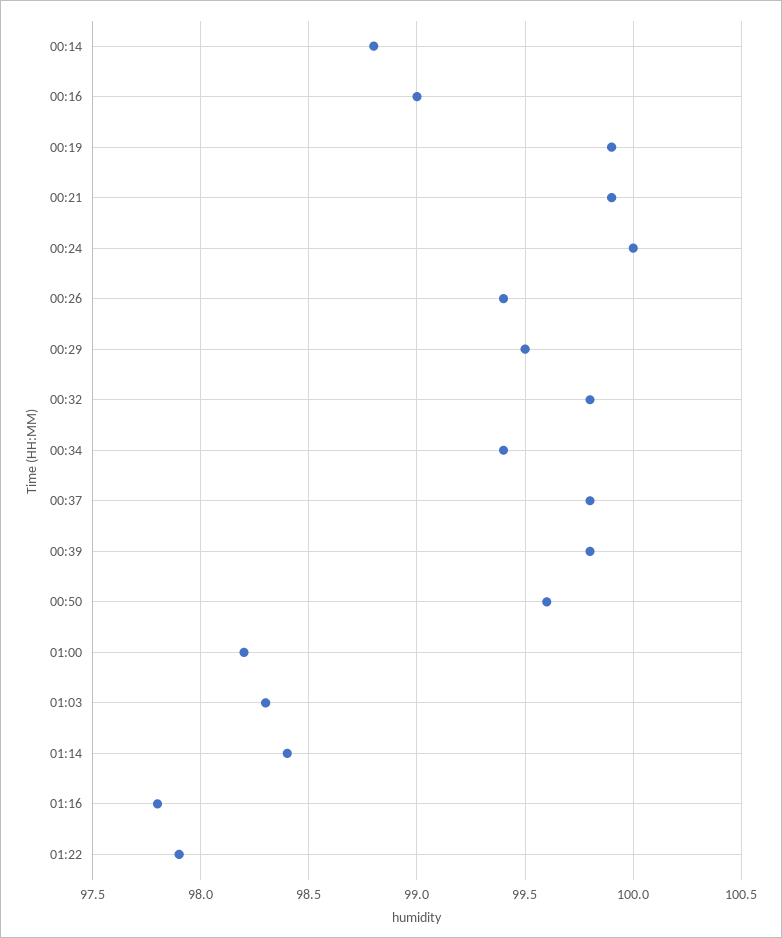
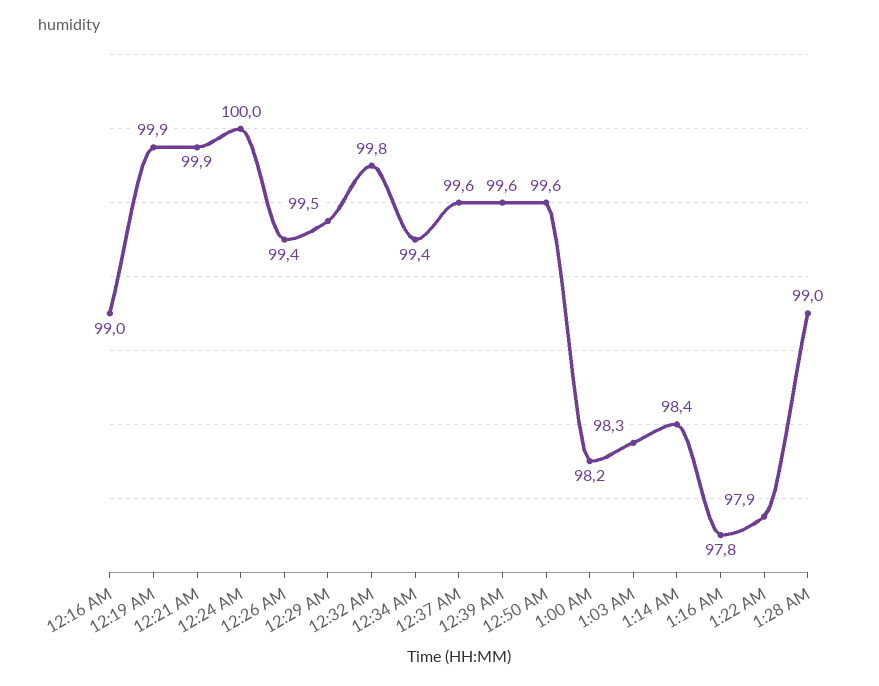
00:14: 98.8 -> none
00:37: 99.8 -> 99.6
00:39: 99.8 -> 99.6
1:28 AM: none -> 99

